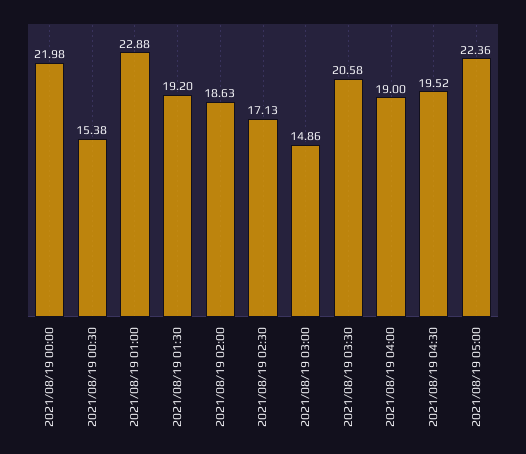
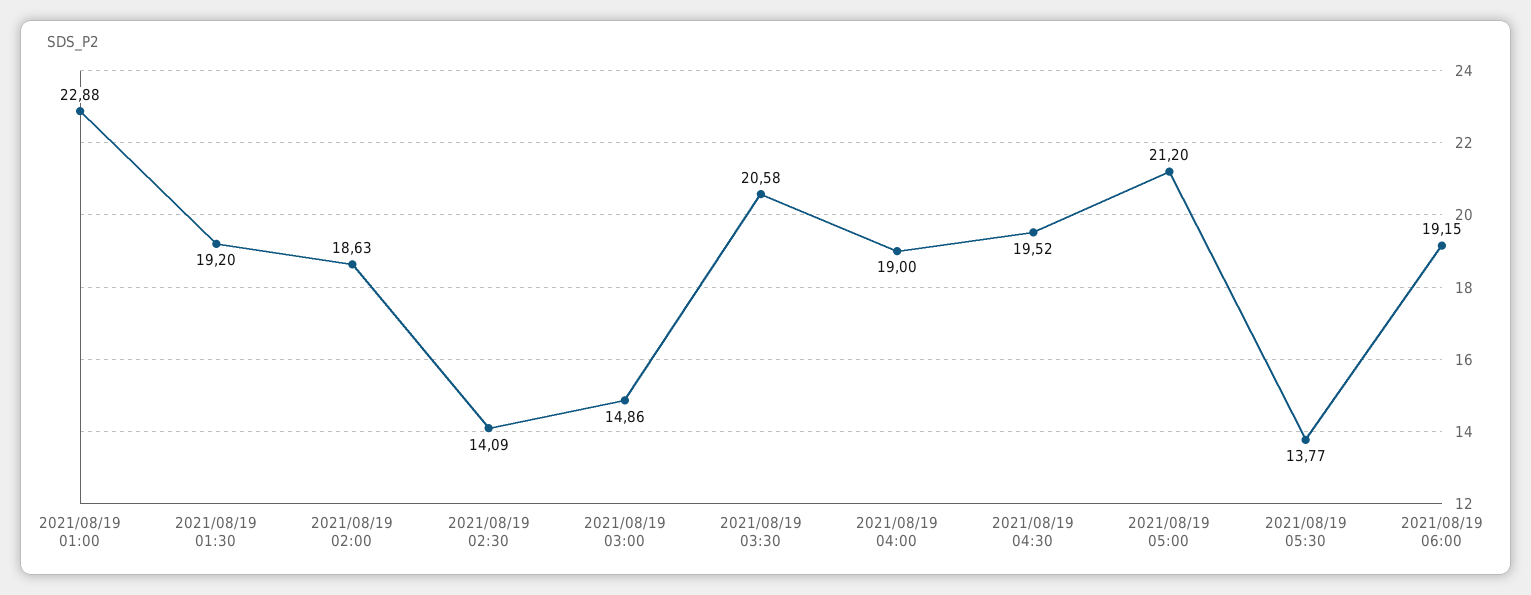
2021/08/19 00:00: 21.98 -> none
2021/08/19 00:30: 15.38 -> none
2021/08/19 02:30: 17.13 -> 14.09
2021/08/19 05:00: 22.36 -> 21.2
2021/08/19 05:30: none -> 13.77
2021/08/19 06:00: none -> 19.15

